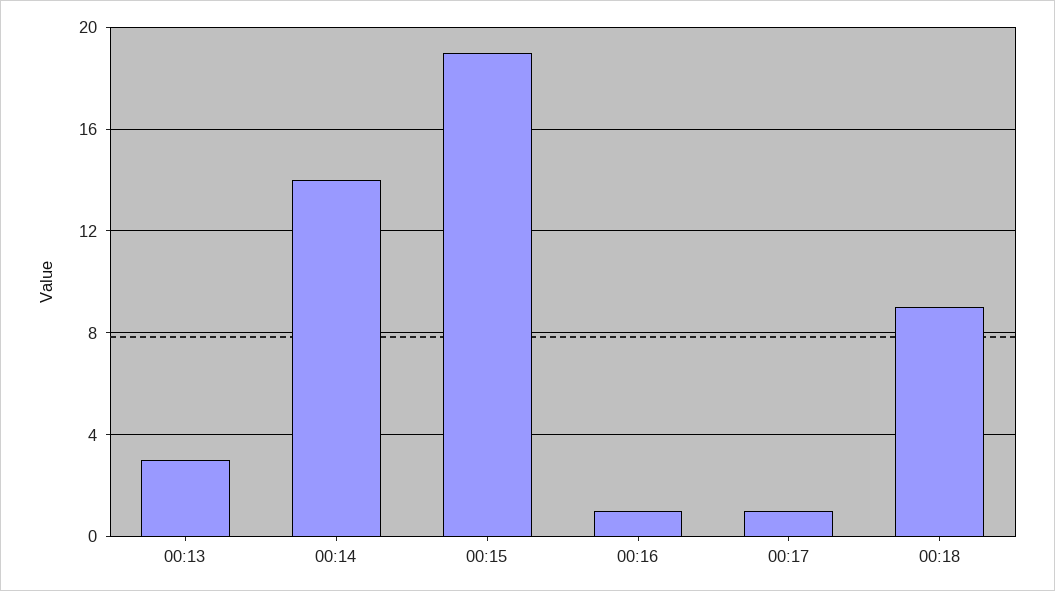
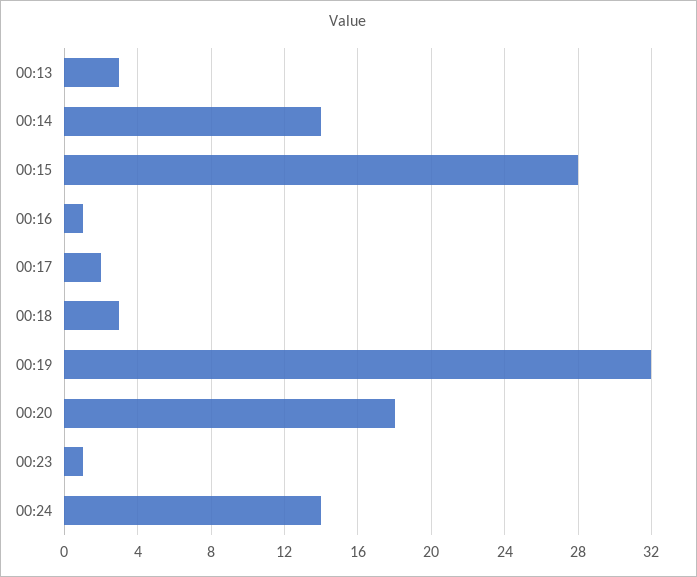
00:15: 19 -> 28
00:17: 1 -> 2
00:18: 9 -> 3
00:19: none -> 32
00:20: none -> 18
00:23: none -> 1
00:24: none -> 14

